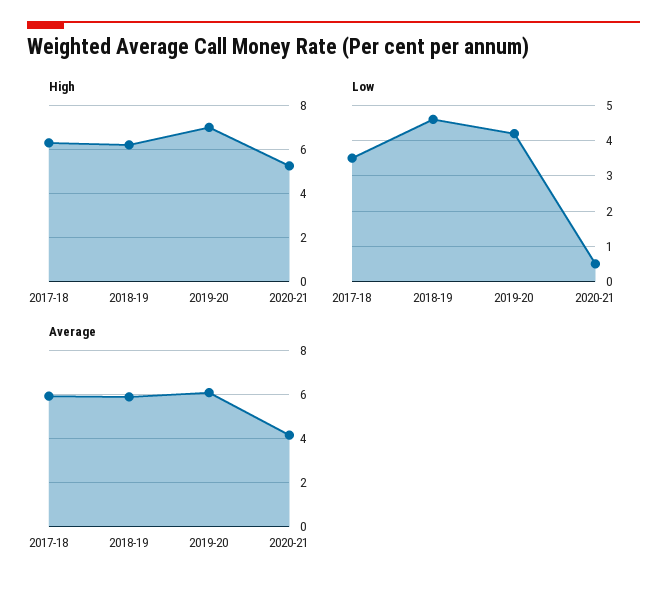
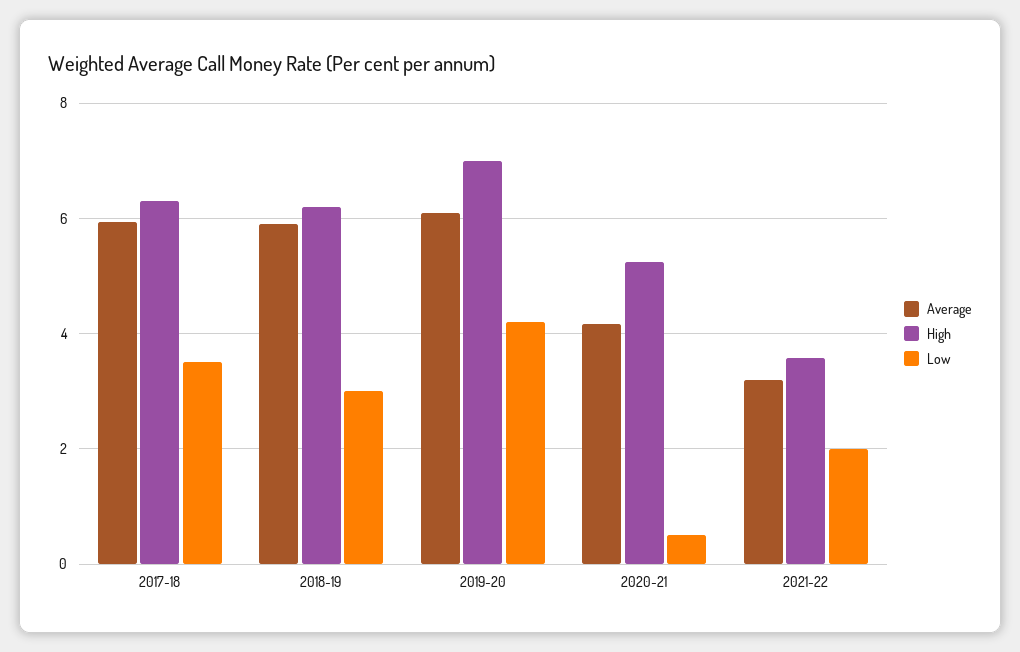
Low, 2018-19: 4.5 -> 3
Average, 2021-22: none -> 3.2
High, 2021-22: none -> 3.6
Low, 2021-22: none -> 2

